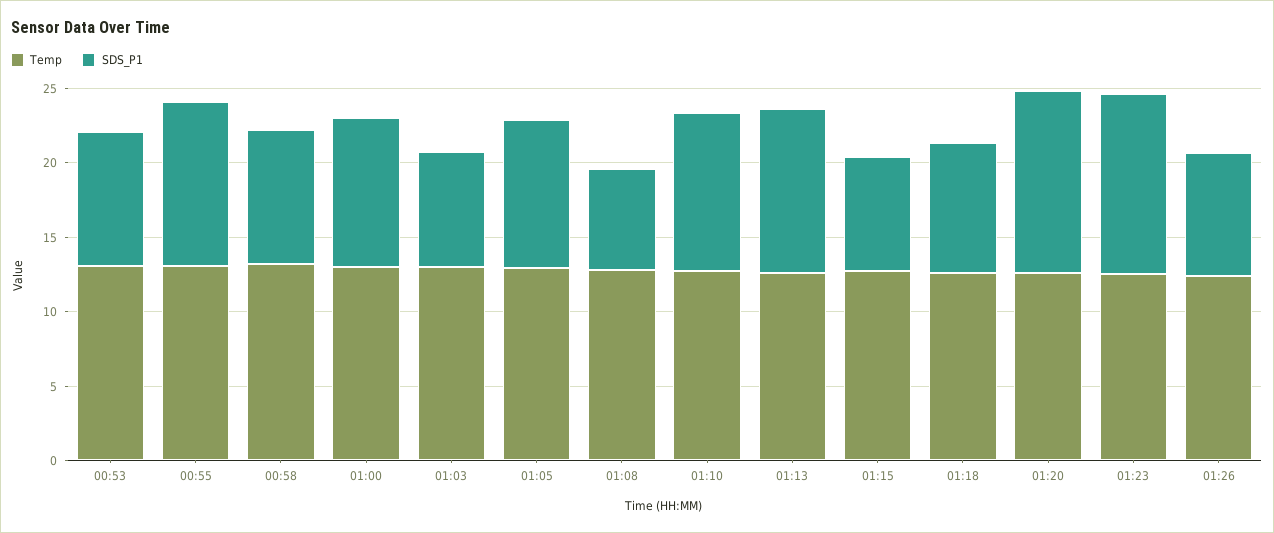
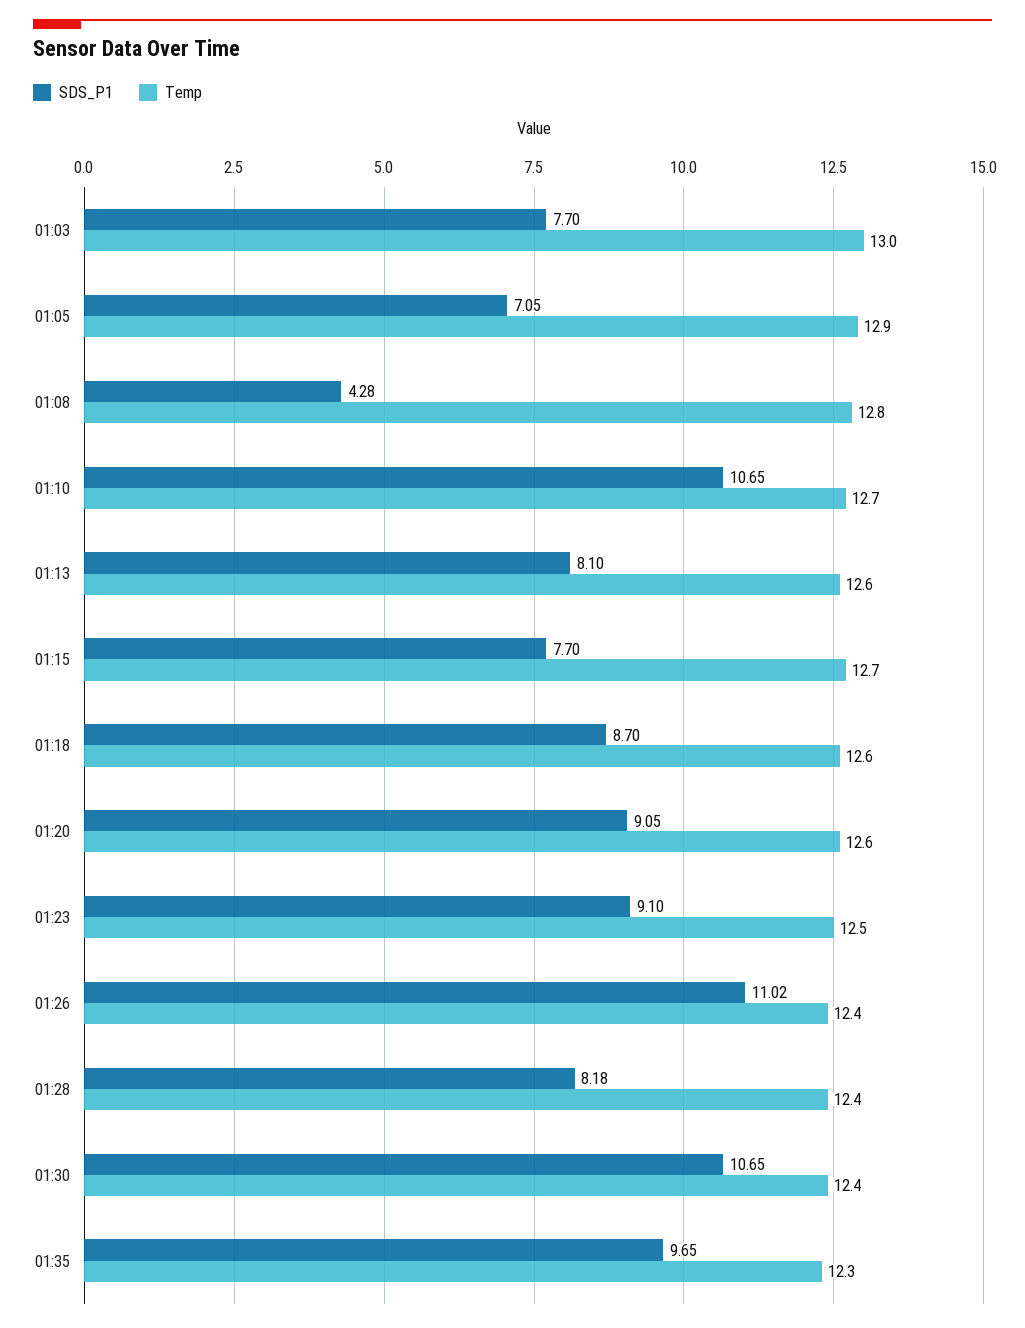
Temp, 00:53: 13 -> none
SDS_P1, 00:53: 9 -> none
Temp, 00:55: 13 -> none
SDS_P1, 00:55: 11 -> none
Temp, 00:58: 13 -> none
SDS_P1, 00:58: 9 -> none
Temp, 01:00: 13 -> none
SDS_P1, 01:00: 10 -> none
SDS_P1, 01:05: 10 -> 7.05
SDS_P1, 01:08: 7 -> 4.28
SDS_P1, 01:13: 11 -> 8.1
SDS_P1, 01:20: 12 -> 9.05
SDS_P1, 01:23: 12 -> 9.1
SDS_P1, 01:26: 8 -> 11.02
SDS_P1, 01:28: none -> 8.18
Temp, 01:28: none -> 12.4
SDS_P1, 01:30: none -> 10.65
Temp, 01:30: none -> 12.4
SDS_P1, 01:35: none -> 9.65
Temp, 01:35: none -> 12.3

